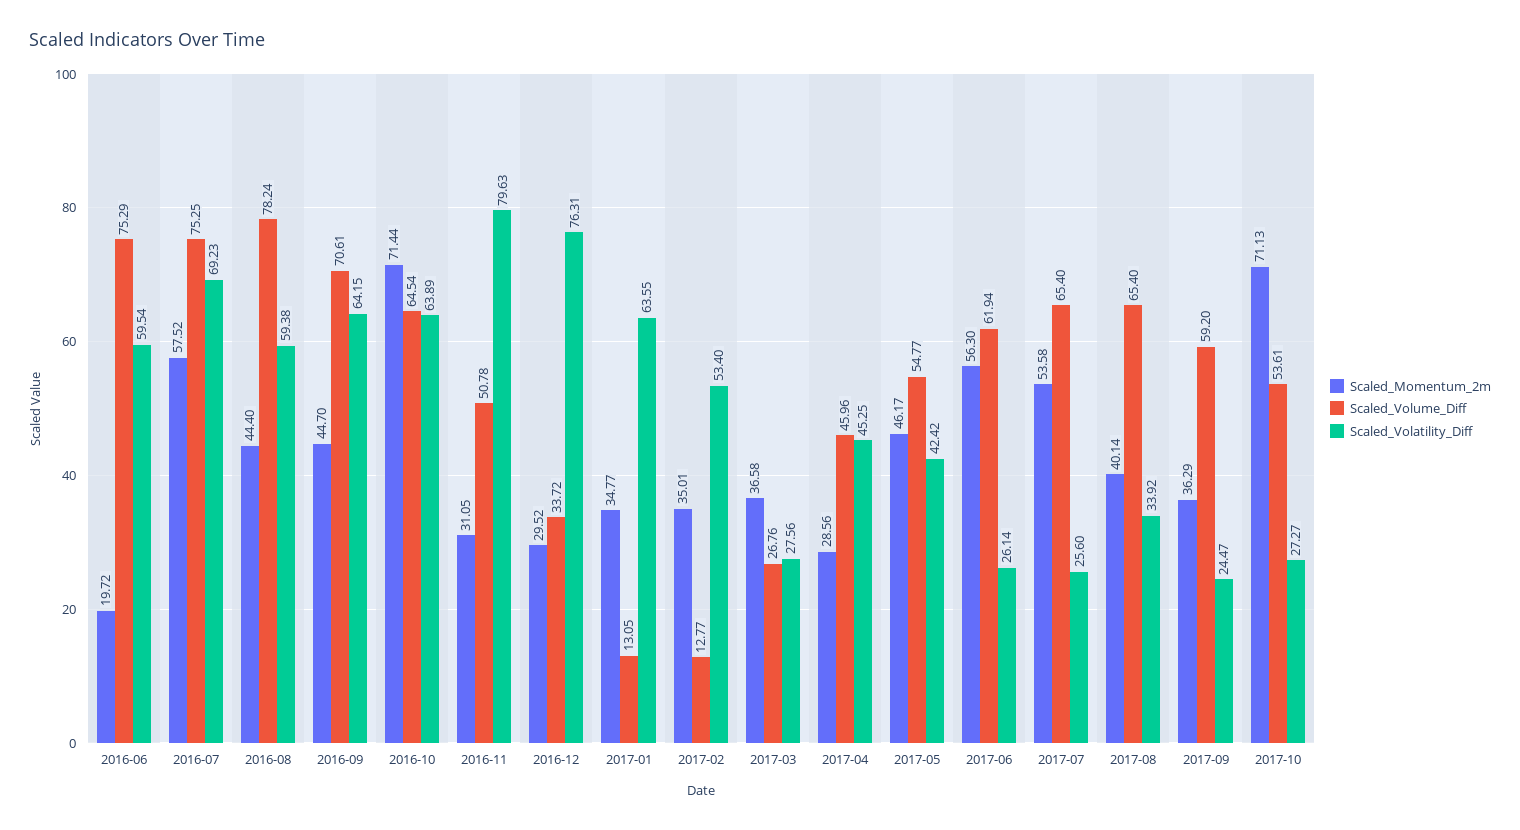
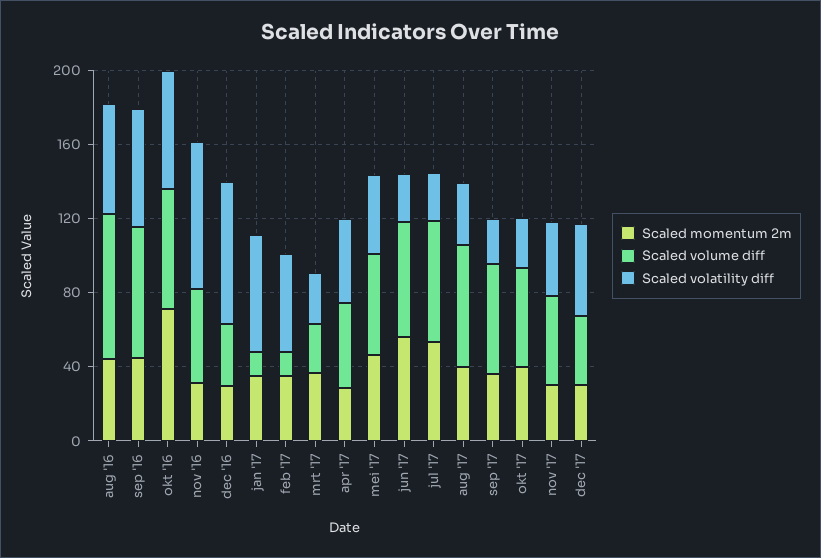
Scaled_Momentum_2m, 2016-06: 19.72 -> none
Scaled_Volume_Diff, 2016-06: 75.29 -> none
Scaled_Volatility_Diff, 2016-06: 59.54 -> none
Scaled_Momentum_2m, 2016-07: 57.52 -> none
Scaled_Volume_Diff, 2016-07: 75.25 -> none
Scaled_Volatility_Diff, 2016-07: 69.23 -> none
Scaled_Momentum_2m, 2017-10: 71.13 -> 40
Scaled_Momentum_2m, nov '17: none -> 30
Scaled_Volume_Diff, nov '17: none -> 50
Scaled_Volatility_Diff, nov '17: none -> 40
Scaled_Momentum_2m, dec '17: none -> 30
Scaled_Volume_Diff, dec '17: none -> 40
Scaled_Volatility_Diff, dec '17: none -> 50

